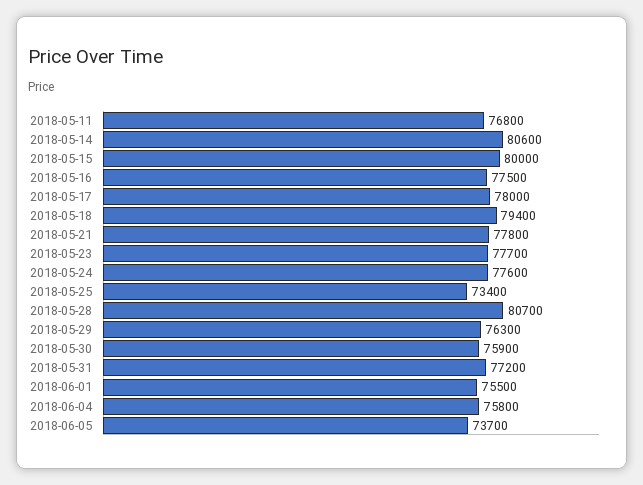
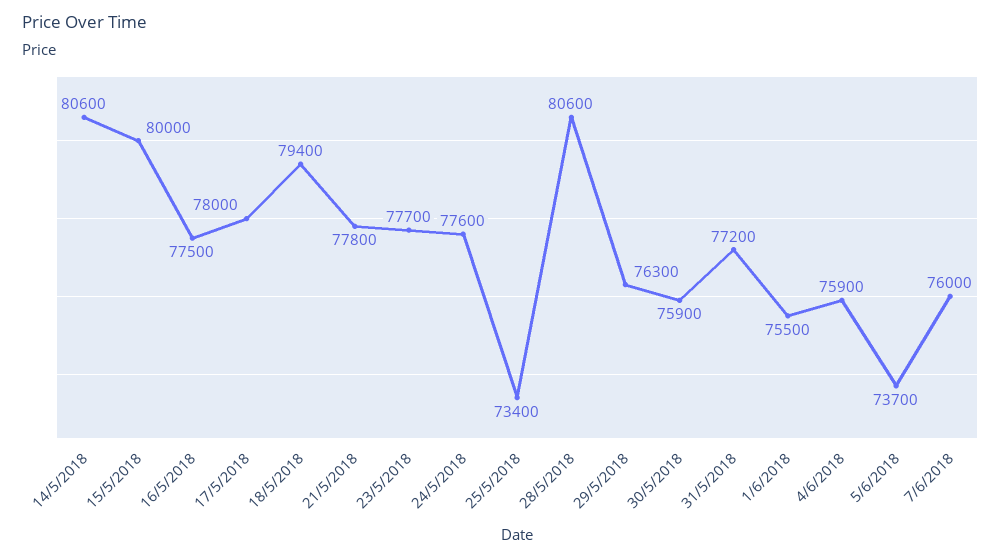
2018-05-11: 76800 -> none
2018-05-28: 80700 -> 80600
2018-06-04: 75800 -> 75900
7/6/2018: none -> 76000

